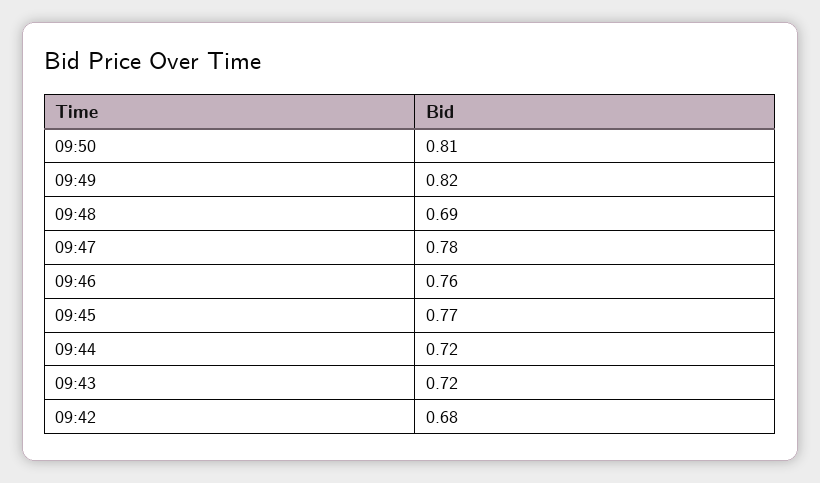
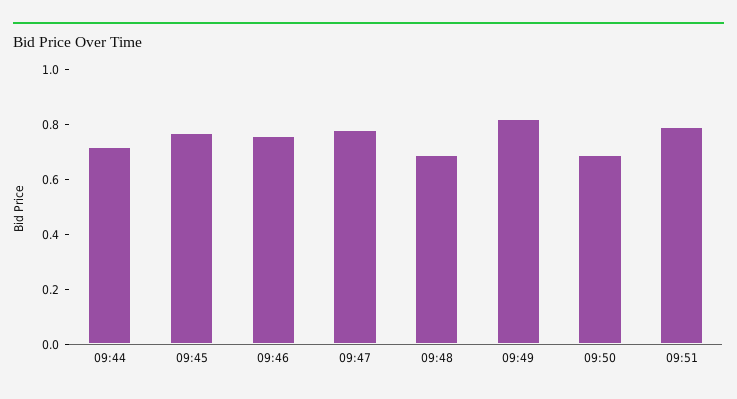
09:50: 0.81 -> 0.7
09:43: 0.72 -> none
09:42: 0.68 -> none
09:51: none -> 0.8

